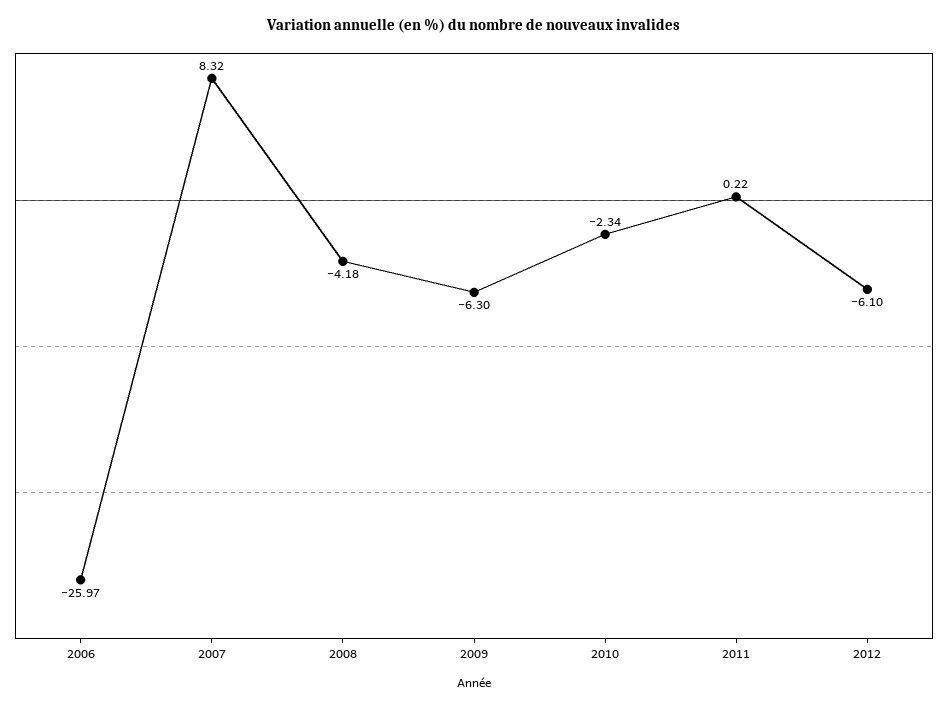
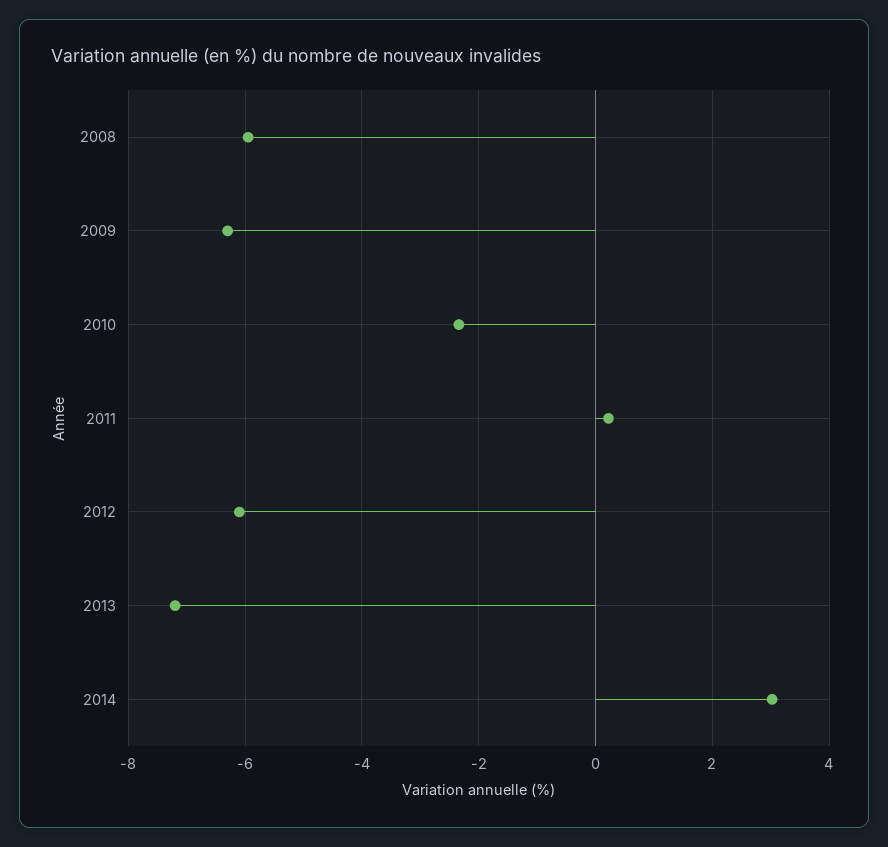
2006: -25.97 -> none
2007: 8.32 -> none
2008: -4.18 -> -6
2013: none -> -7.2
2014: none -> 3

